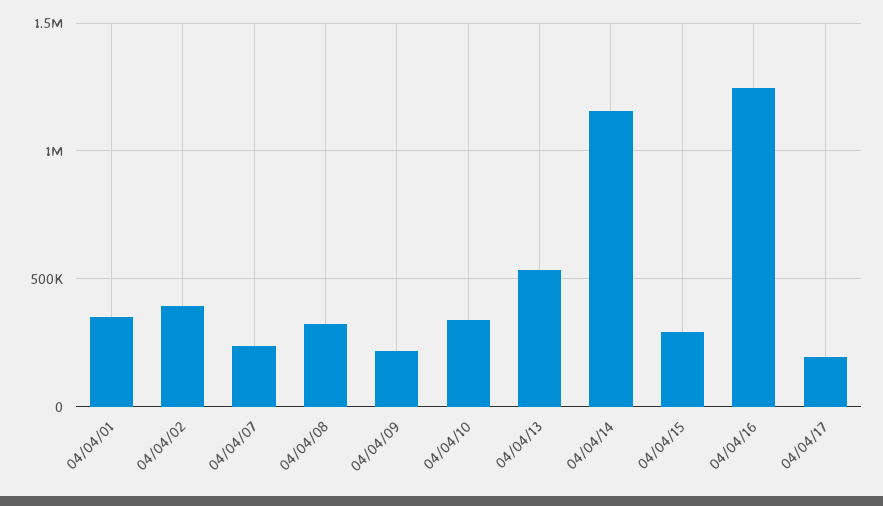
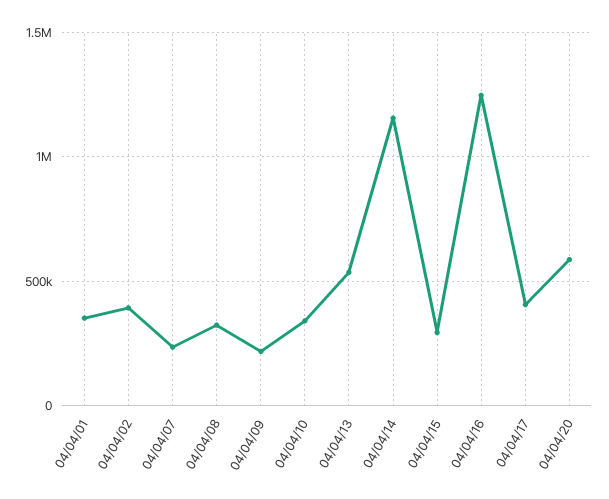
04/04/17: 200000 -> 400000
04/04/20: none -> 600000

